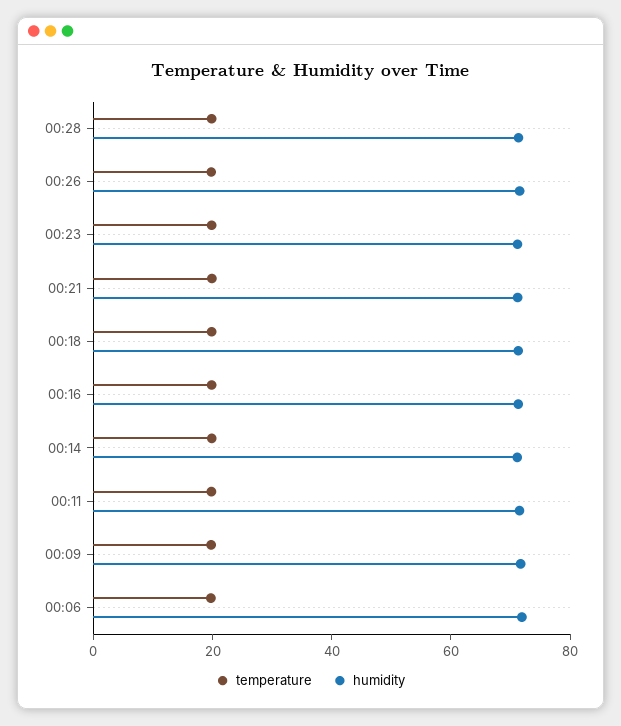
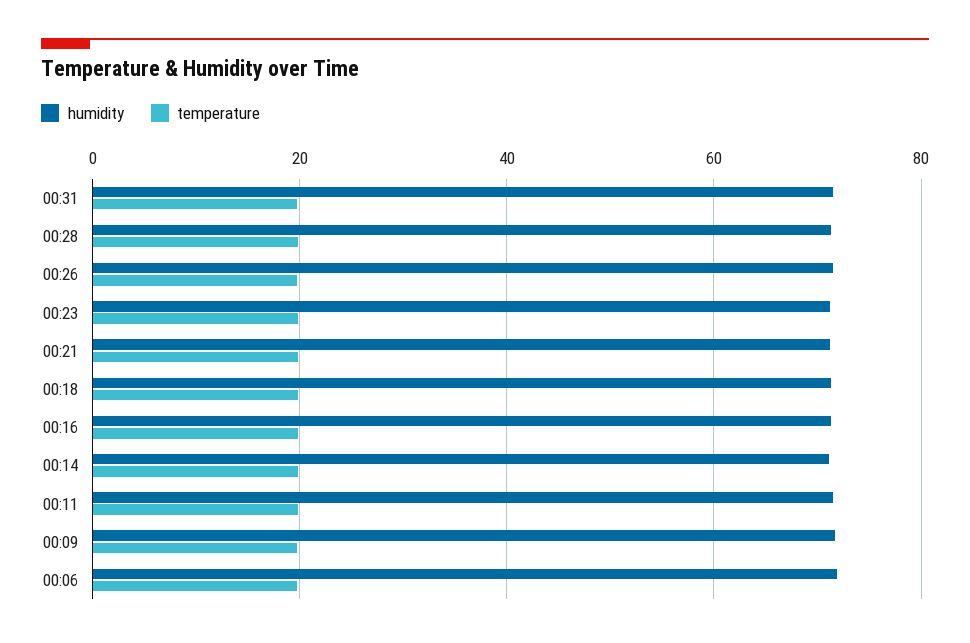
humidity, 00:31: none -> 72
temperature, 00:31: none -> 20

